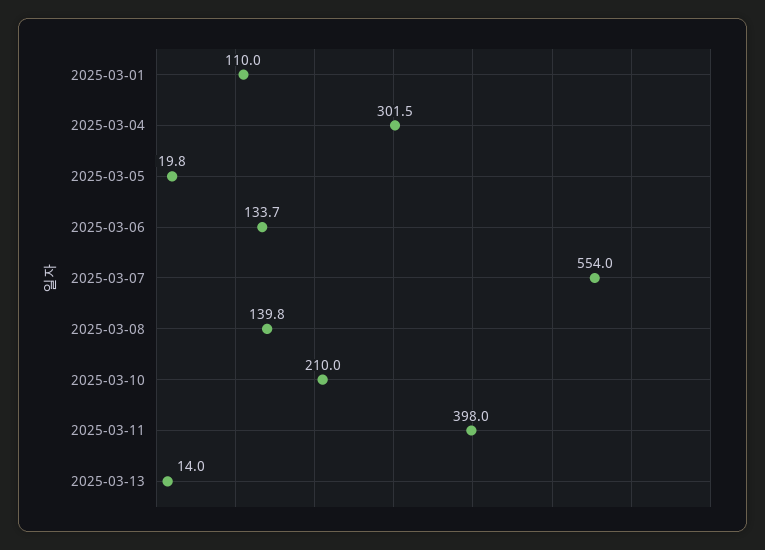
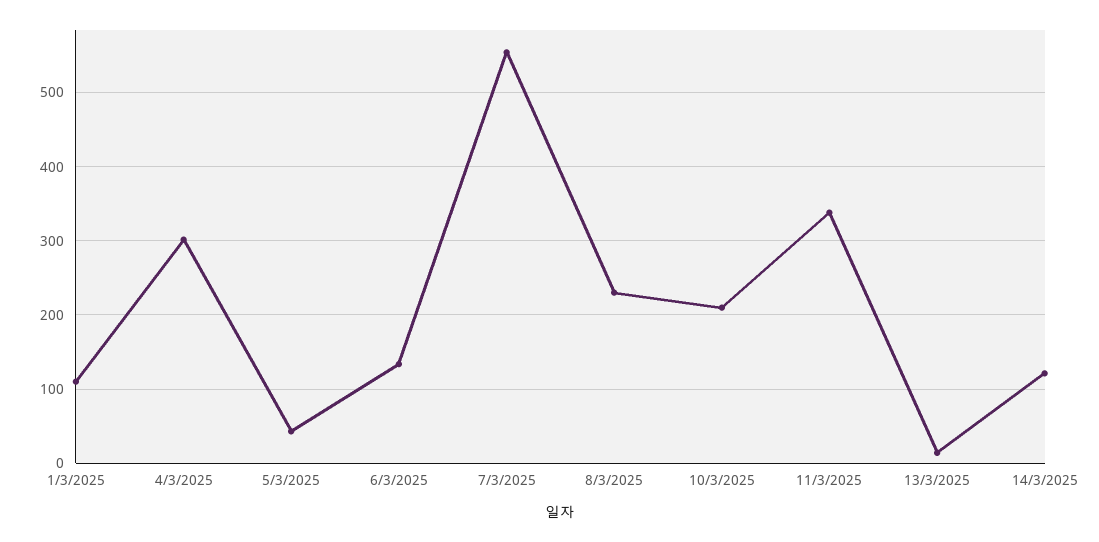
2025-03-05: 19.8 -> 40
2025-03-08: 139.8 -> 230
2025-03-11: 398 -> 340
14/3/2025: none -> 120

